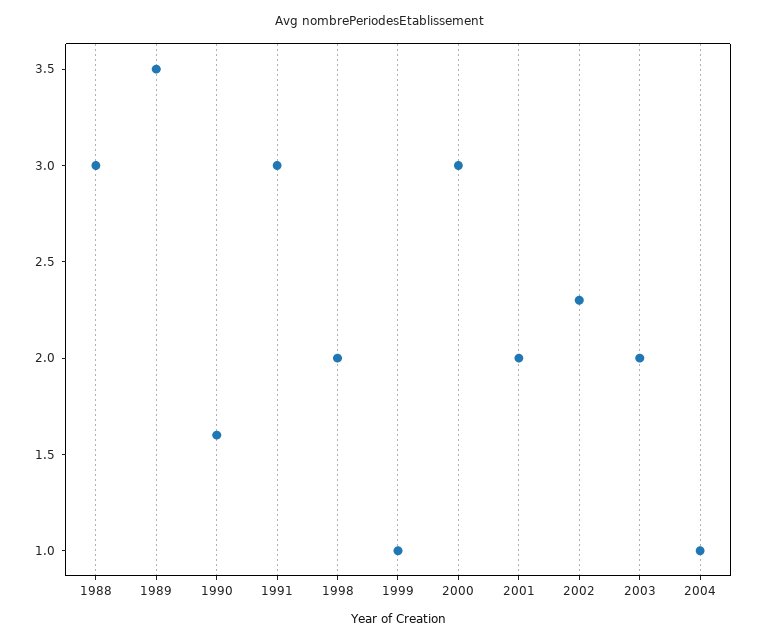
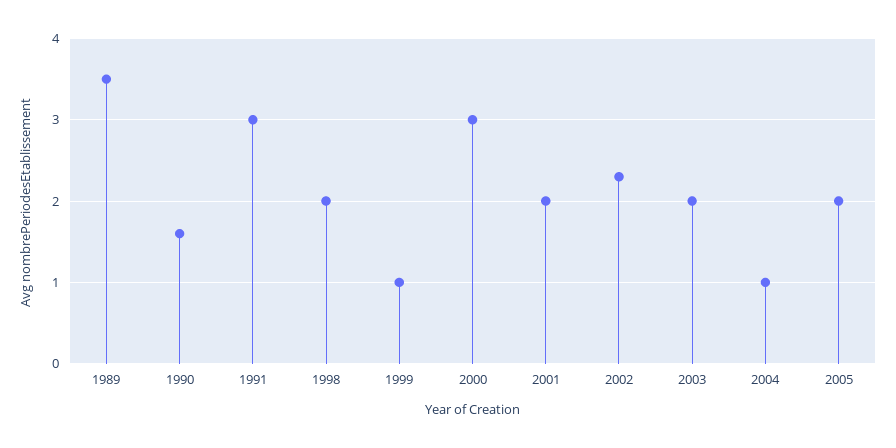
1988: 3 -> none
2005: none -> 2

